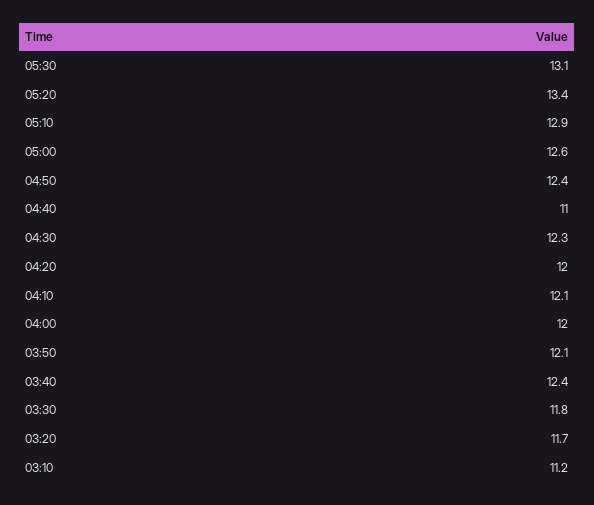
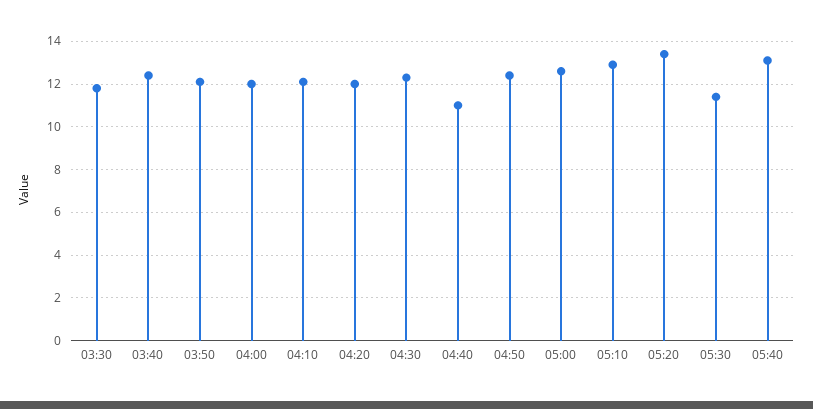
05:30: 13.1 -> 11.5
03:20: 11.7 -> none
03:10: 11.2 -> none
05:40: none -> 13

